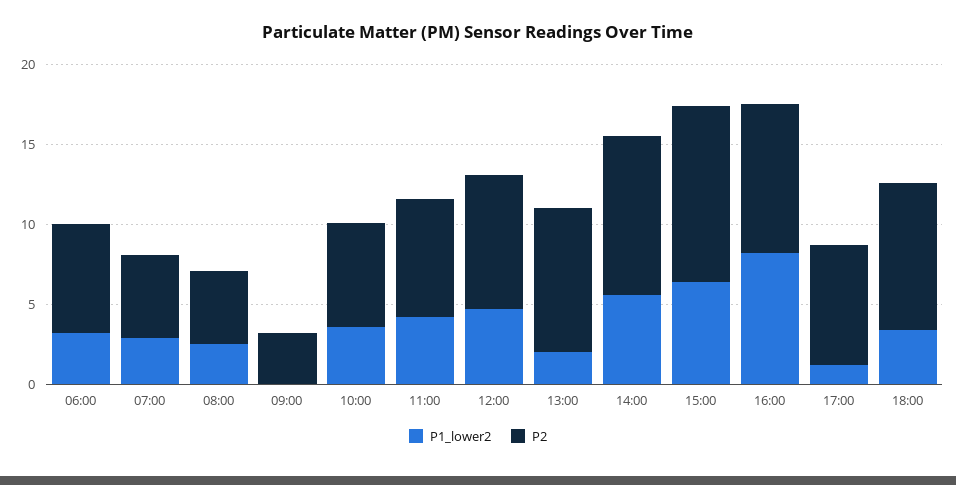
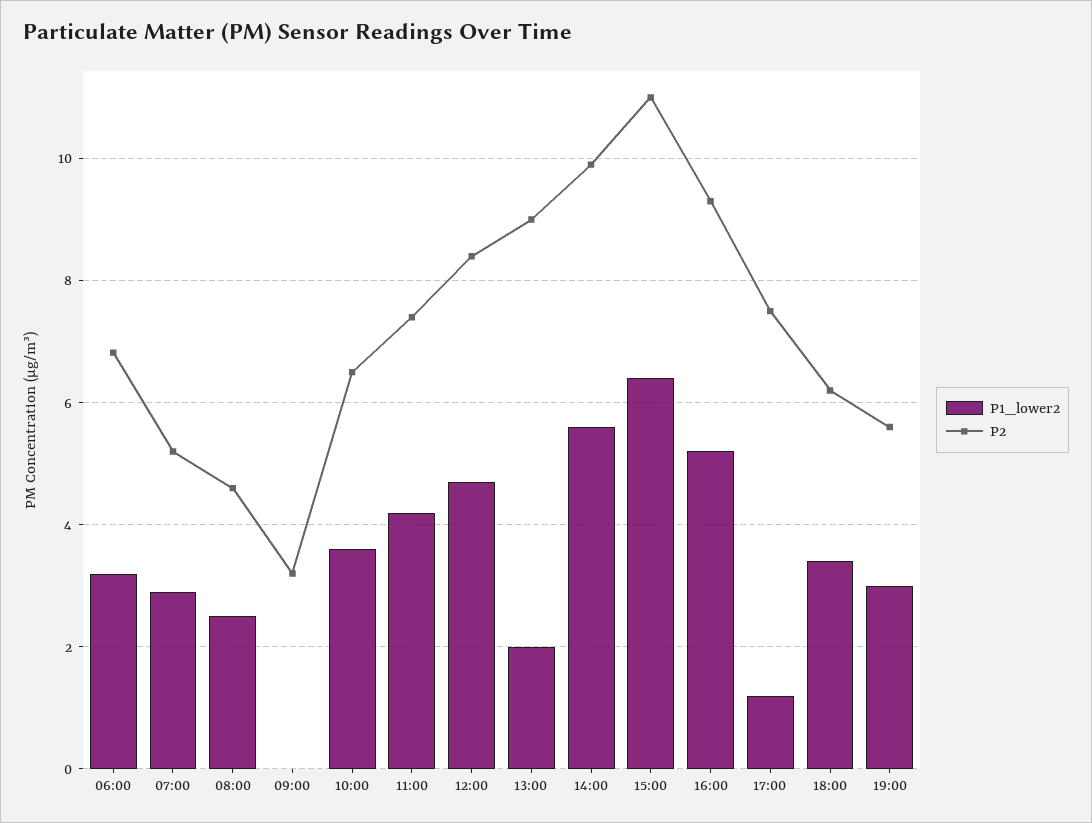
P1_lower2, 16:00: 8 -> 5.2
P2, 18:00: 9 -> 6.2
P1_lower2, 19:00: none -> 3
P2, 19:00: none -> 5.6

